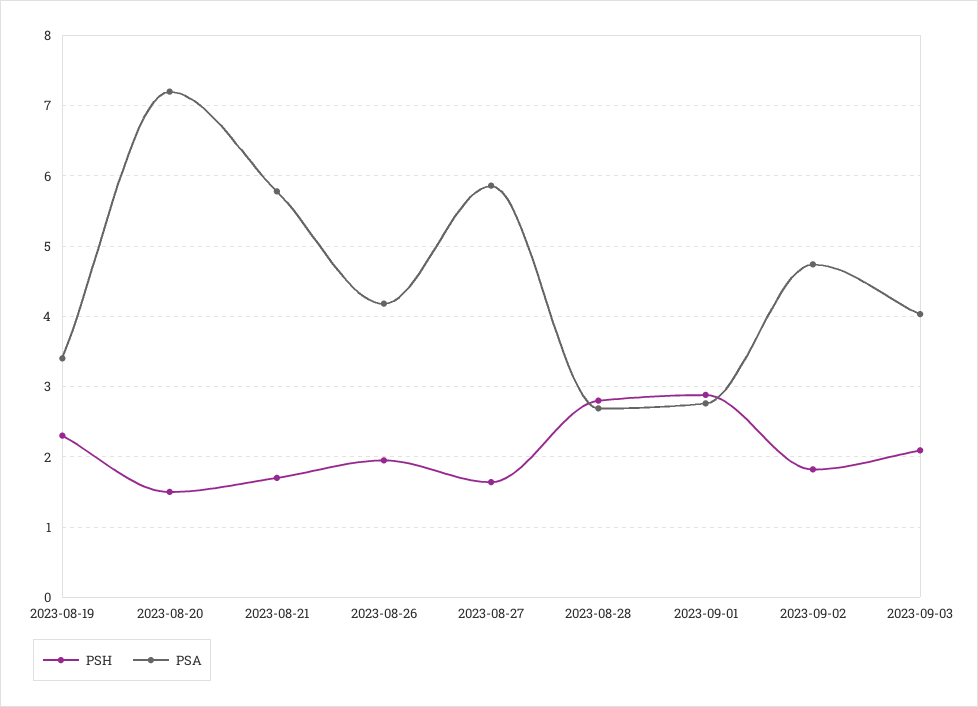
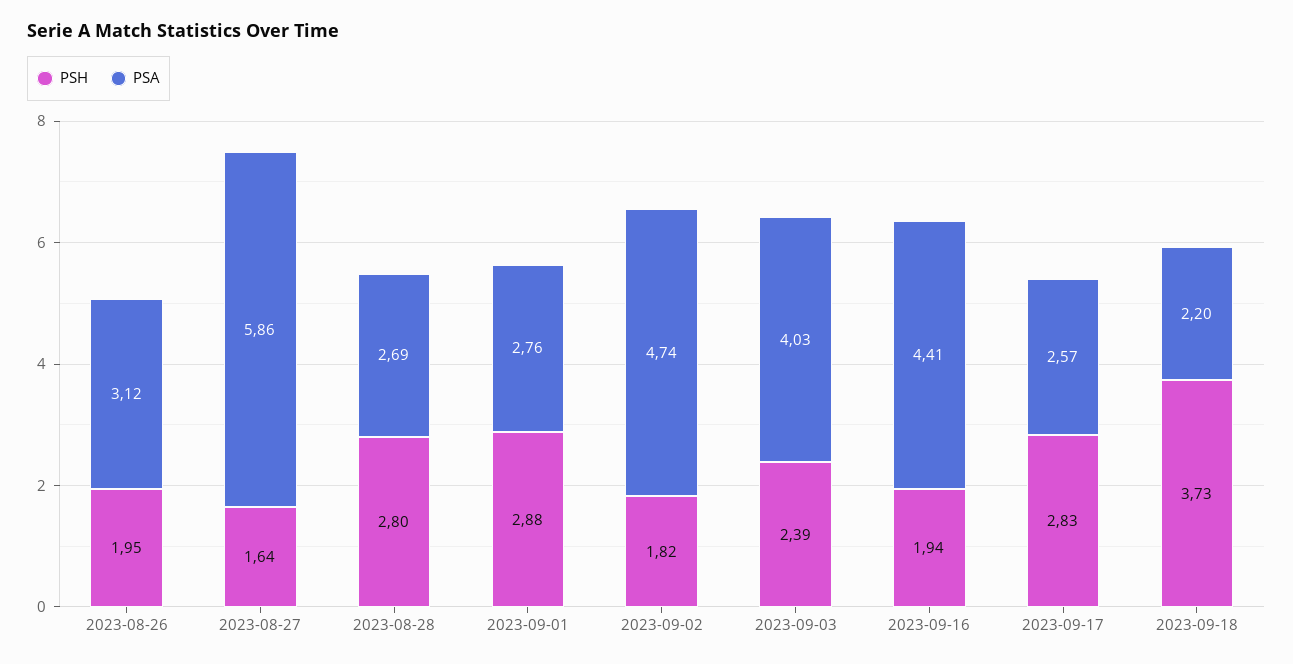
PSH, 2023-08-19: 2.3 -> none
PSA, 2023-08-19: 3.4 -> none
PSH, 2023-08-20: 1.5 -> none
PSA, 2023-08-20: 7.2 -> none
PSH, 2023-08-21: 1.7 -> none
PSA, 2023-08-21: 5.8 -> none
PSA, 2023-08-26: 4.2 -> 3.12
PSH, 2023-09-03: 2.1 -> 2.39
PSH, 2023-09-16: none -> 1.94
PSA, 2023-09-16: none -> 4.41
PSH, 2023-09-17: none -> 2.83
PSA, 2023-09-17: none -> 2.57
PSH, 2023-09-18: none -> 3.73
PSA, 2023-09-18: none -> 2.2

